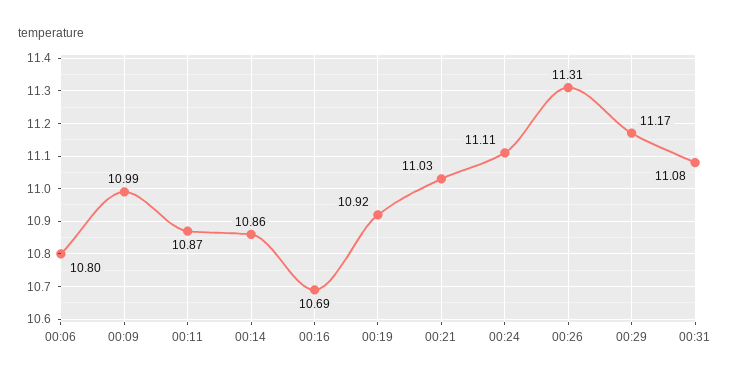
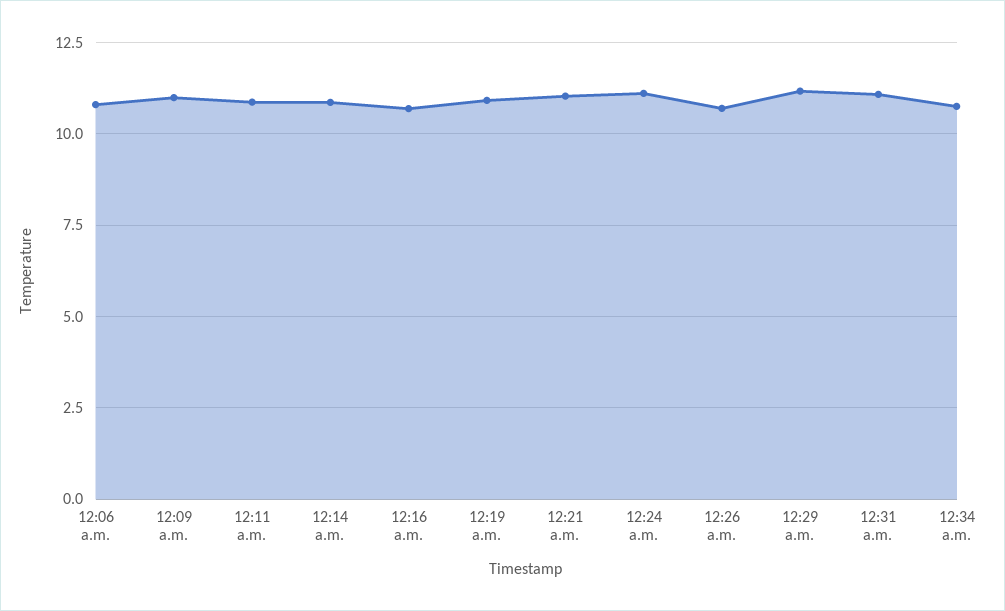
00:26: 11.31 -> 10.75
12:34 a.m.: none -> 10.75

